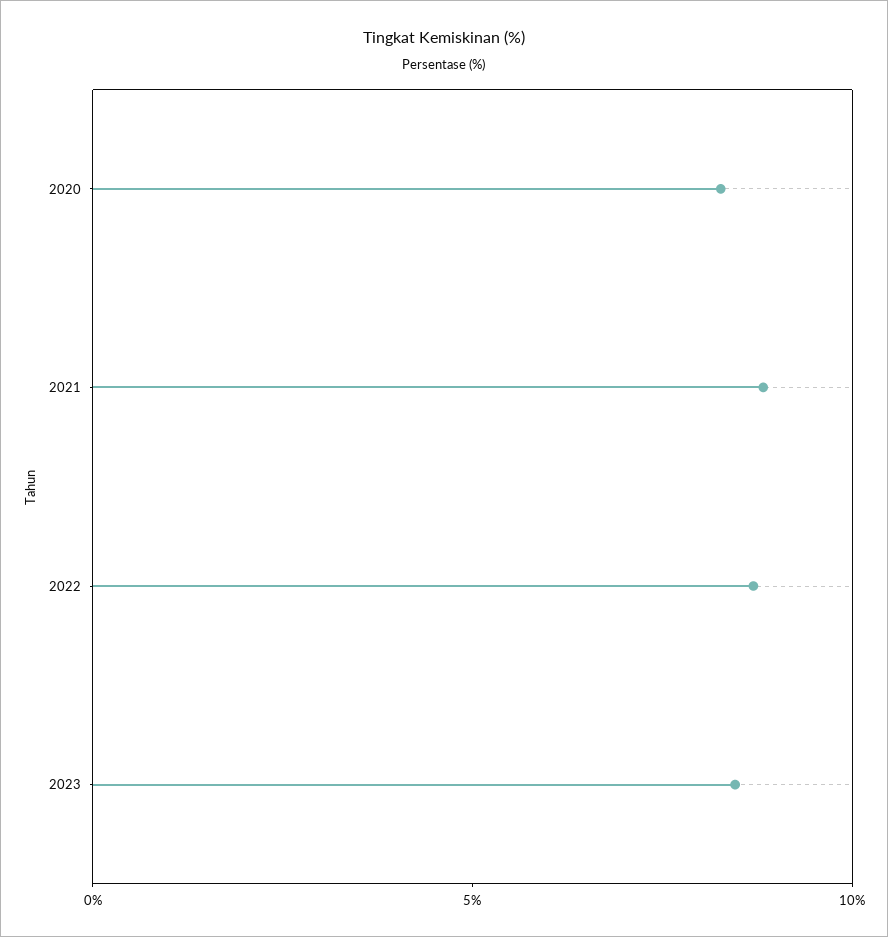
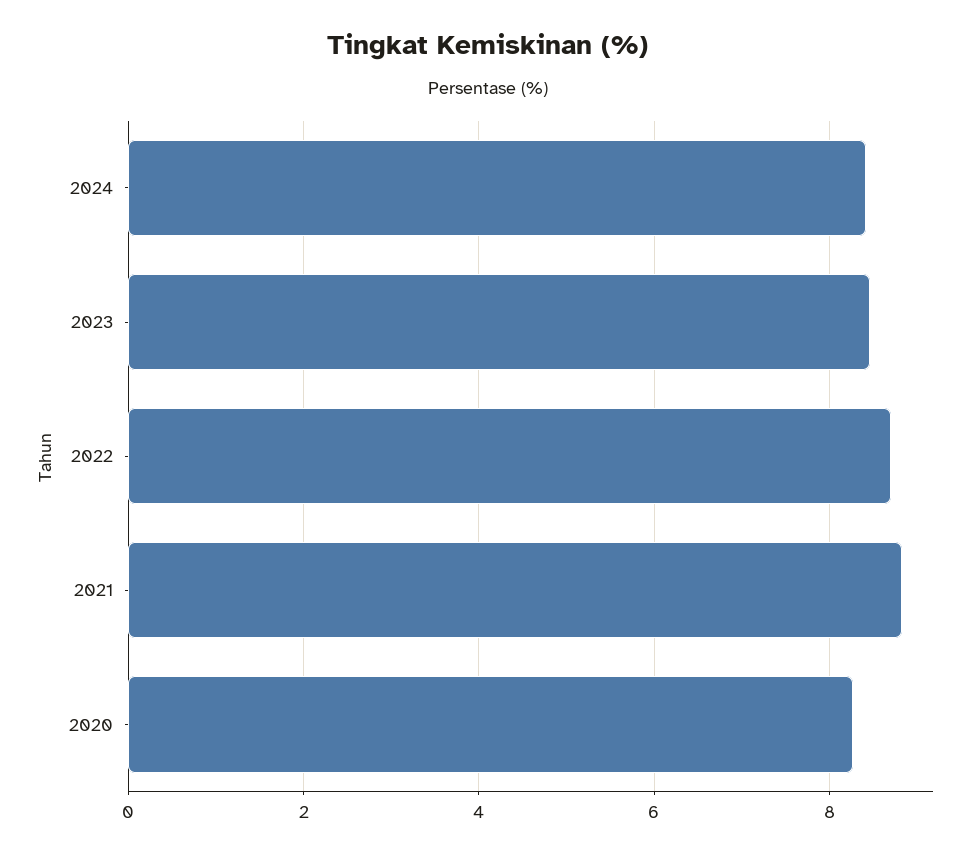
2024: none -> 8.4

